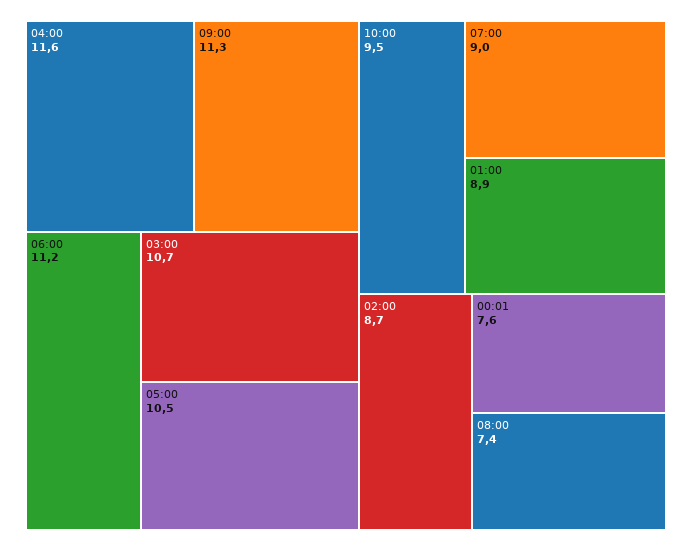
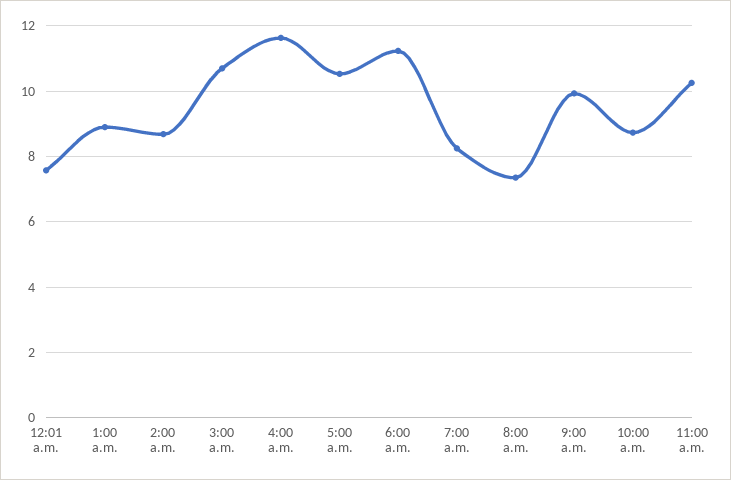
09:00: 11.3 -> 10
10:00: 9.5 -> 8.8
07:00: 9 -> 8.2
11:00 a.m.: none -> 10.2

